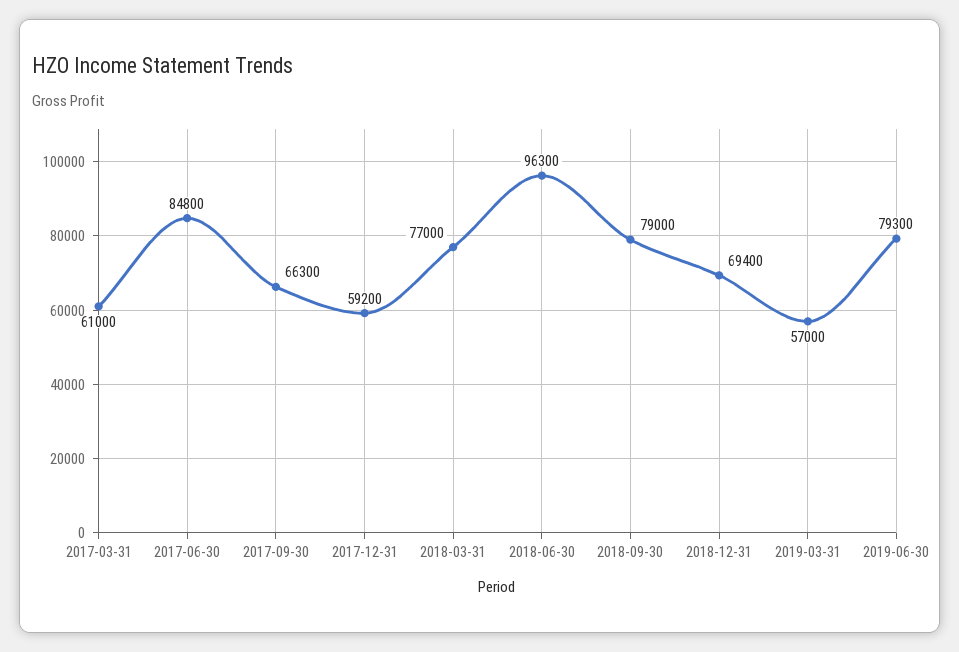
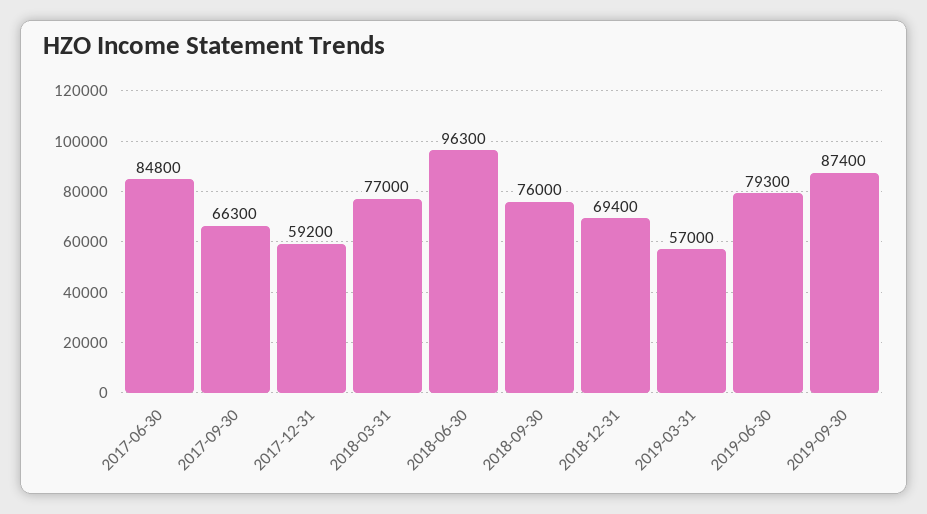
2017-03-31: 61000 -> none
2018-09-30: 79000 -> 76000
2019-09-30: none -> 87400

